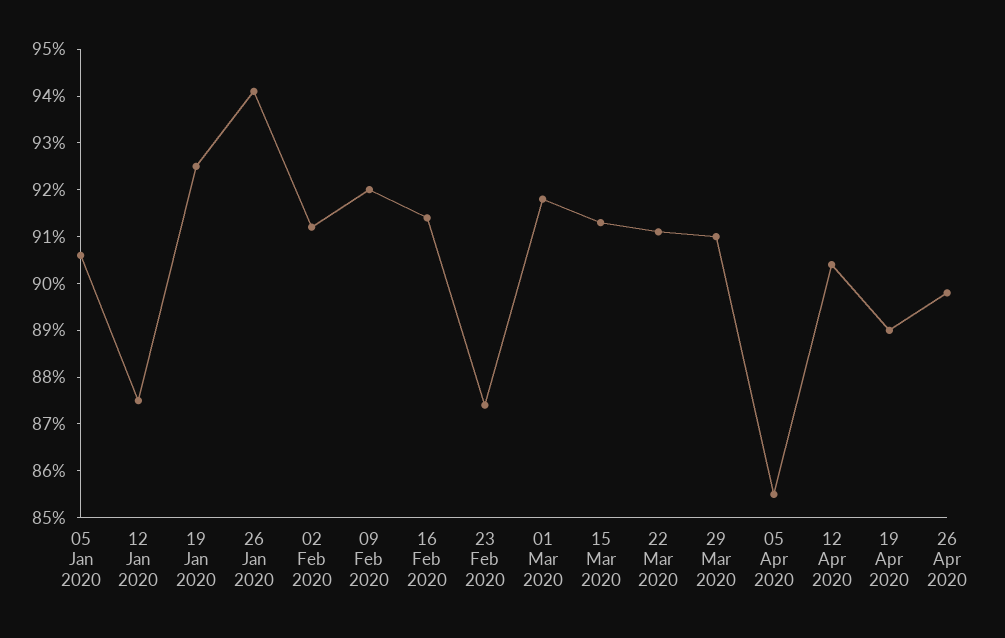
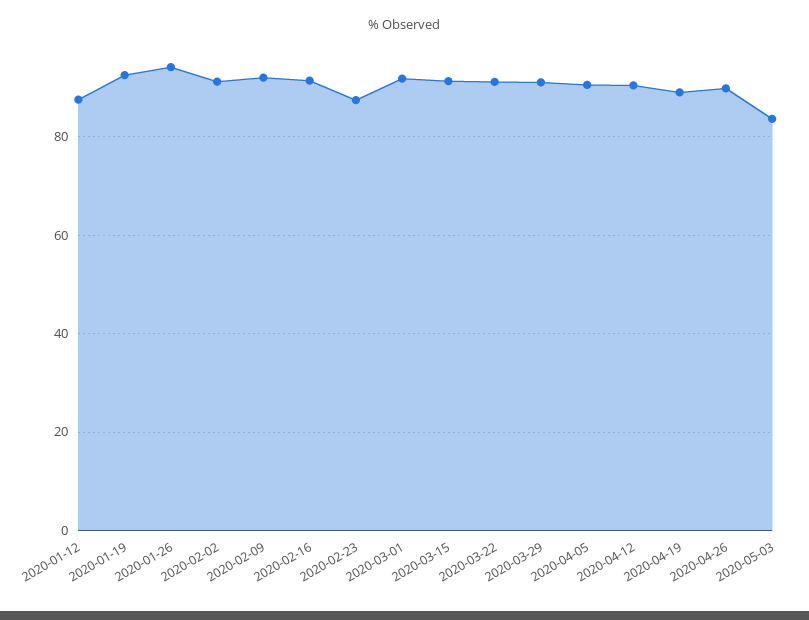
05 Jan 2020: 90.5 -> none
05 Apr 2020: 85.5 -> 90
2020-05-03: none -> 84

